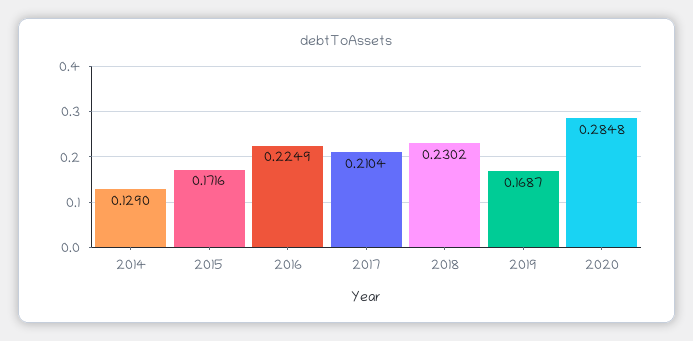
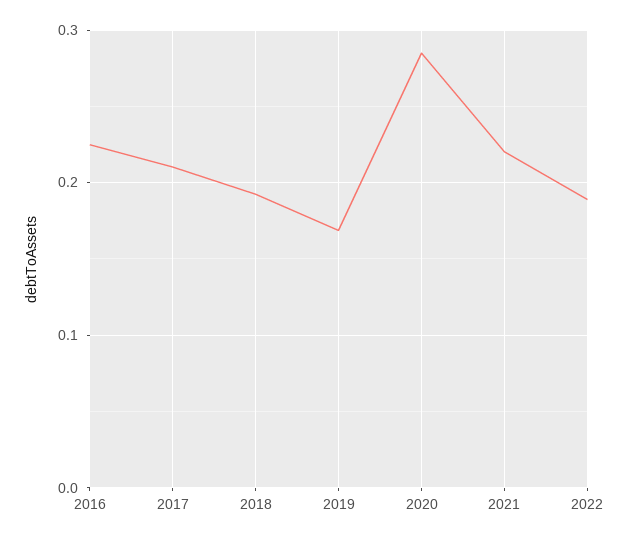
2014: 0.129 -> none
2015: 0.1716 -> none
2018: 0.2302 -> 0.19
2021: none -> 0.22
2022: none -> 0.19

